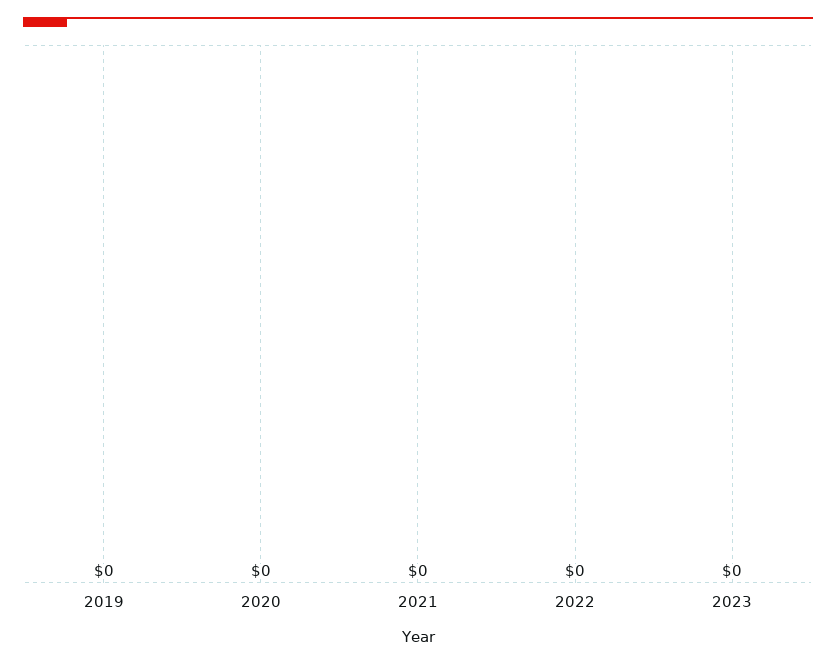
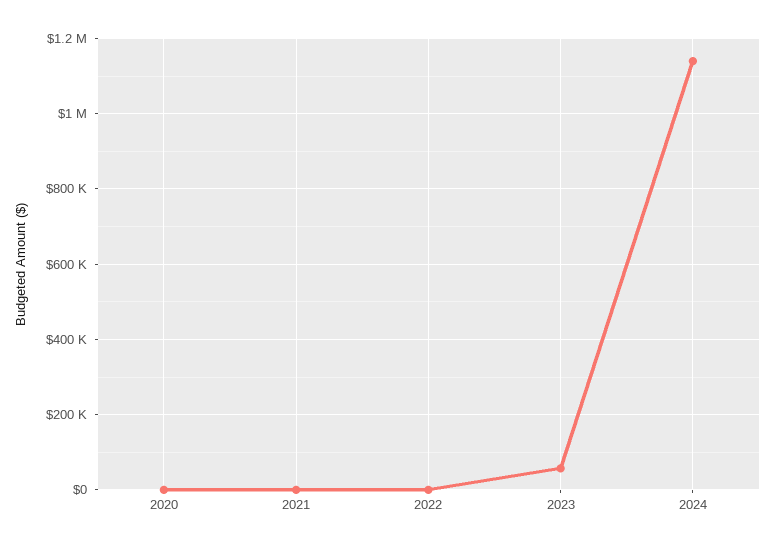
2019: 0 -> none
2023: 0 -> 60000
2024: none -> 1140000

